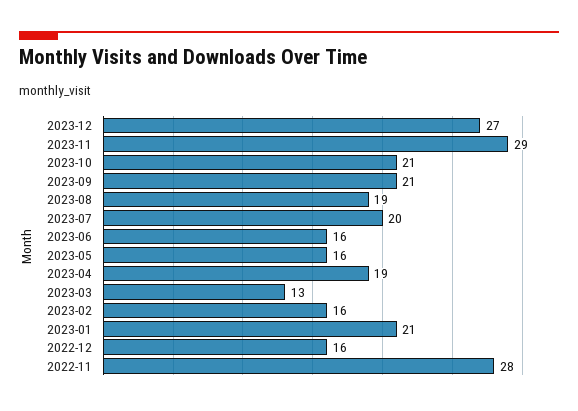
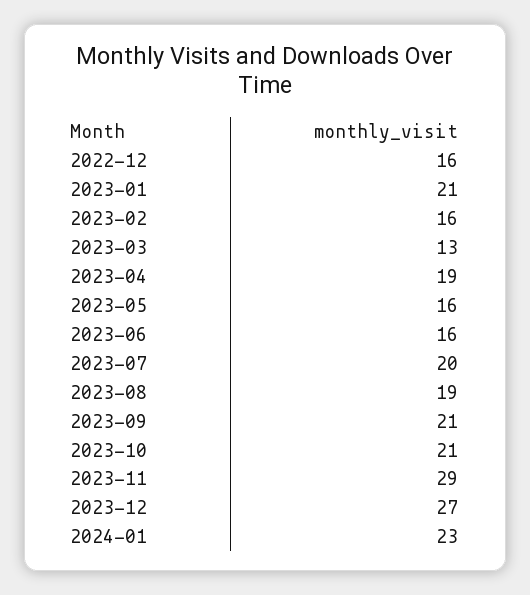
2022-11: 28 -> none
2024-01: none -> 23

